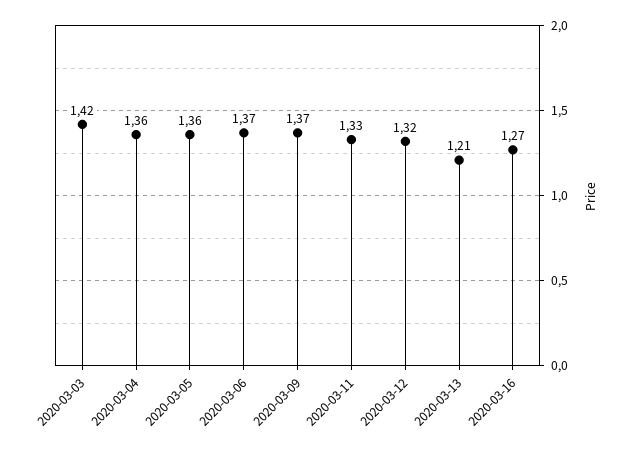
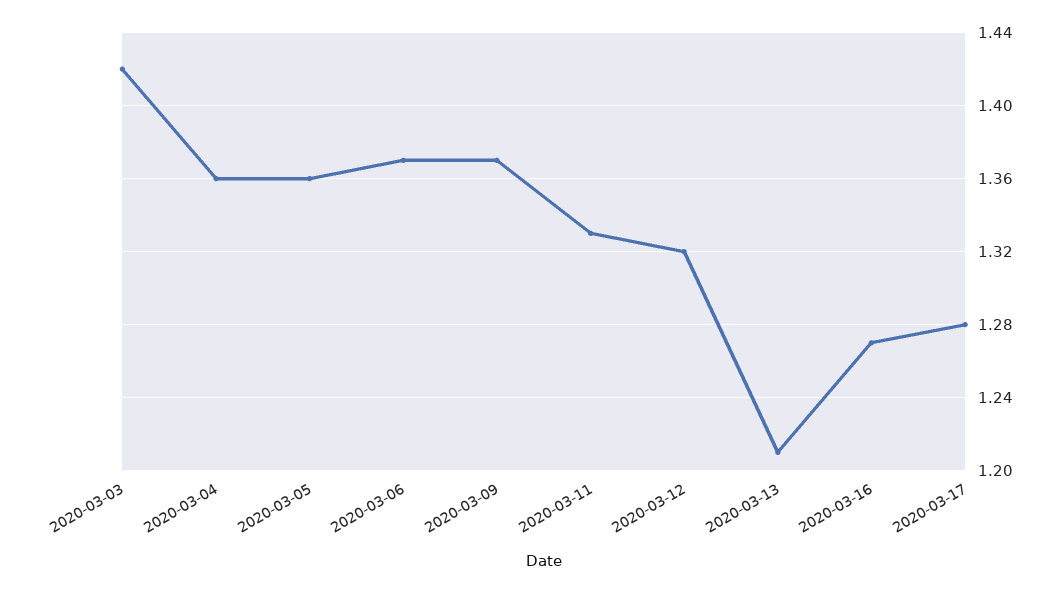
2020-03-17: none -> 1.28

